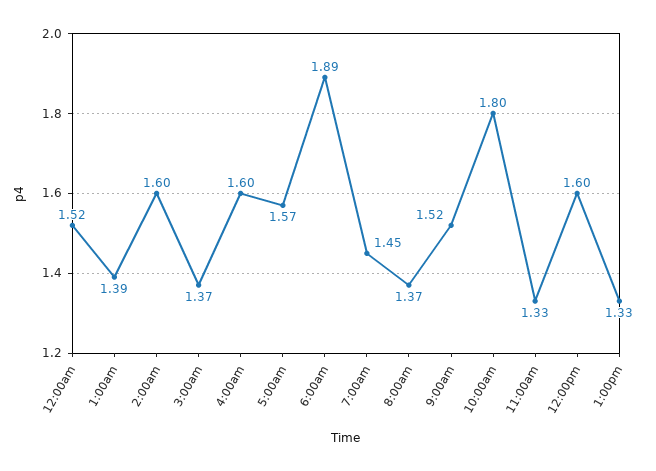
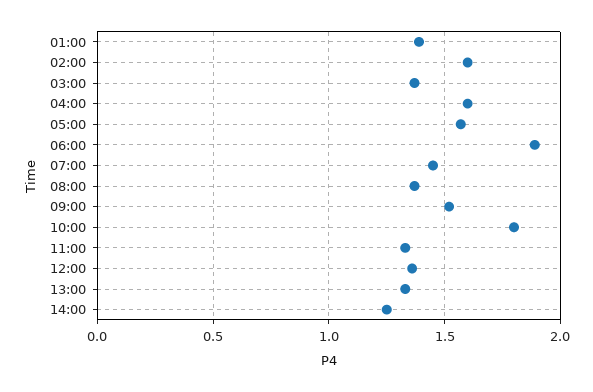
12:00am: 1.52 -> none
12:00pm: 1.6 -> 1.35
14:00: none -> 1.25

